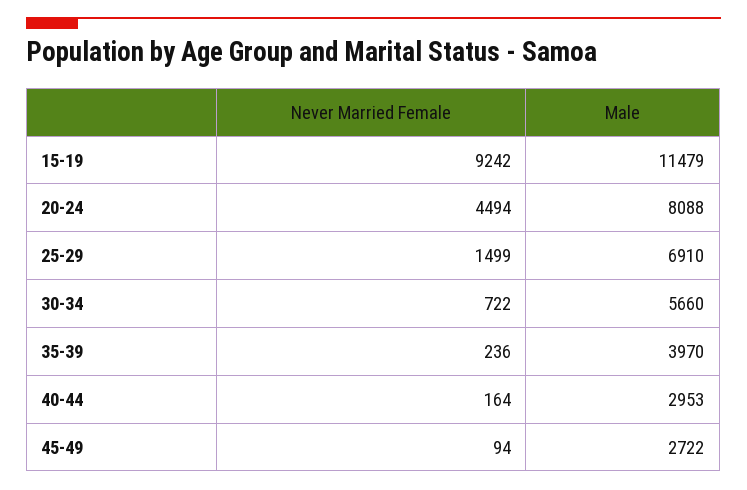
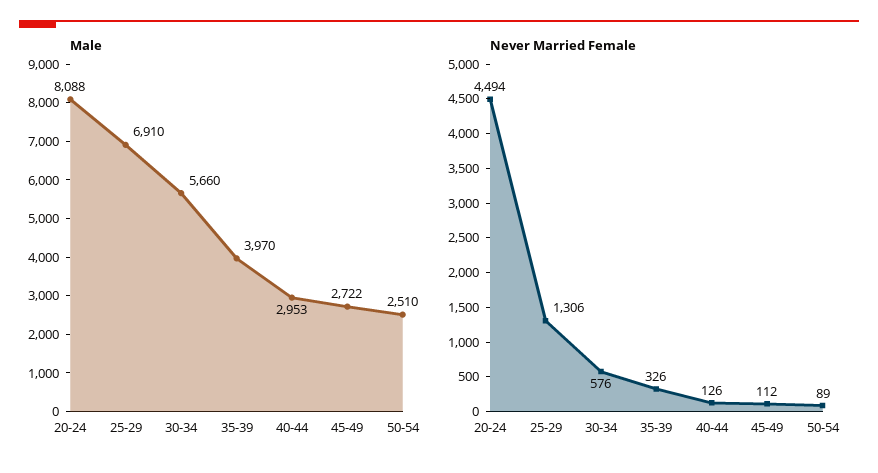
Never Married Female, 15-19: 9242 -> none
Male, 15-19: 11479 -> none
Never Married Female, 25-29: 1499 -> 1306
Never Married Female, 30-34: 722 -> 576
Never Married Female, 35-39: 236 -> 326
Never Married Female, 40-44: 164 -> 126
Never Married Female, 45-49: 94 -> 112
Male, 50-54: none -> 2510
Never Married Female, 50-54: none -> 89

